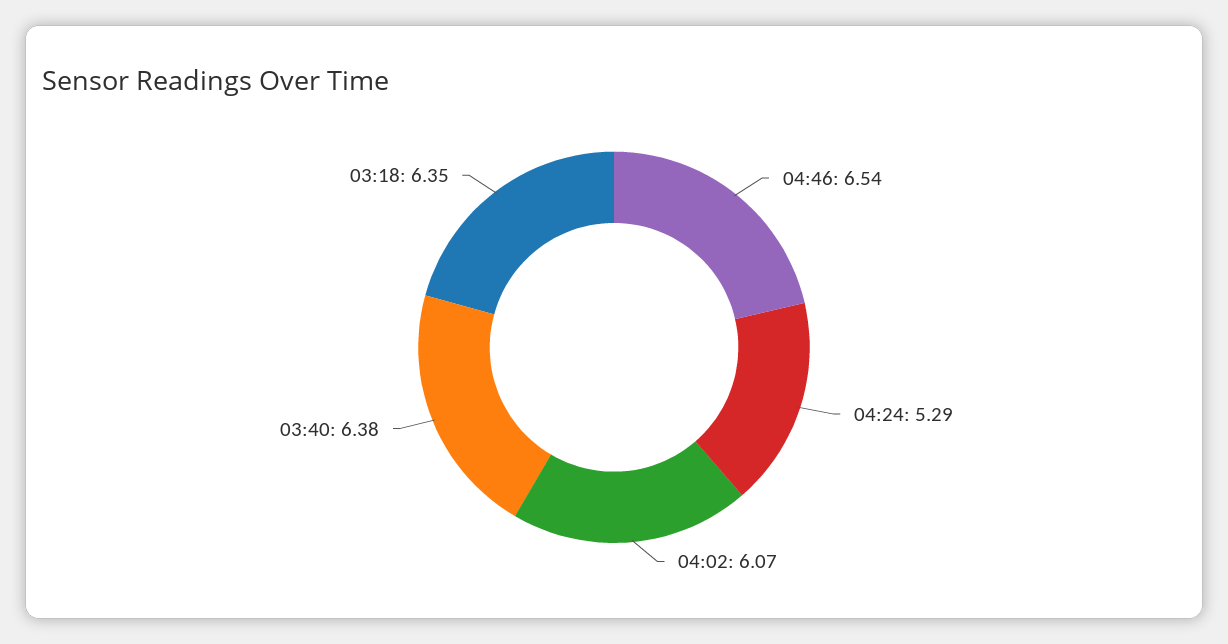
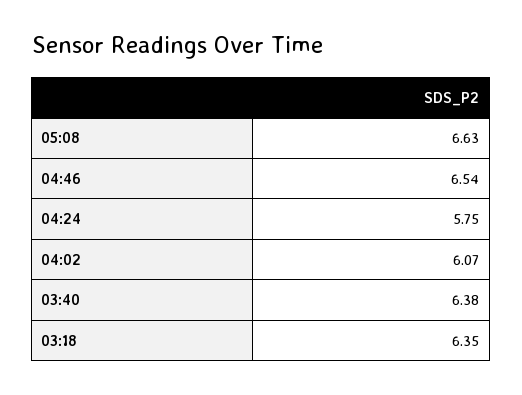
04:24: 5.29 -> 5.75
05:08: none -> 6.63

